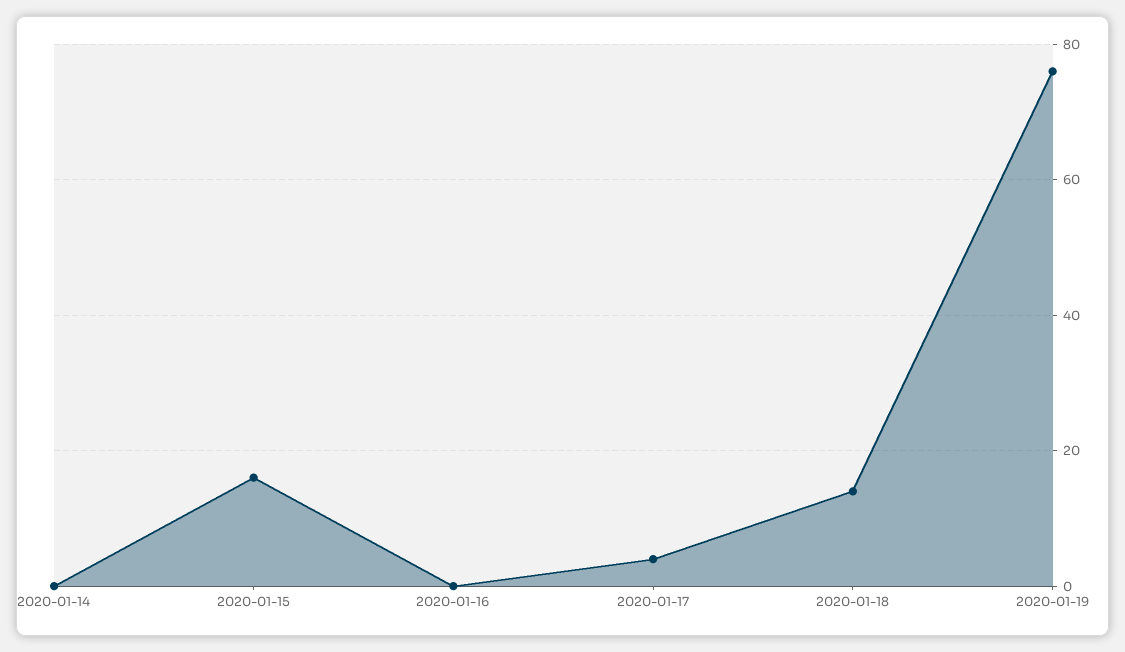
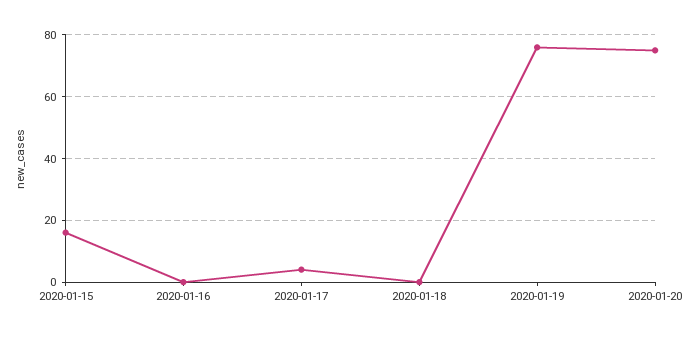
2020-01-14: 0 -> none
2020-01-18: 15 -> 0
2020-01-20: none -> 75

